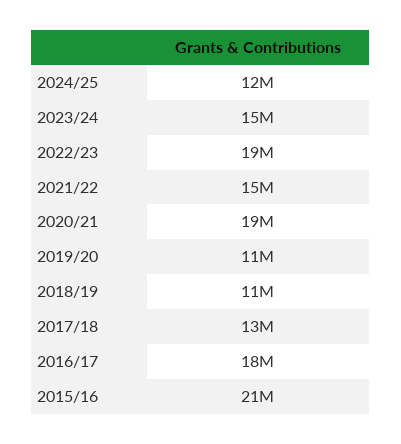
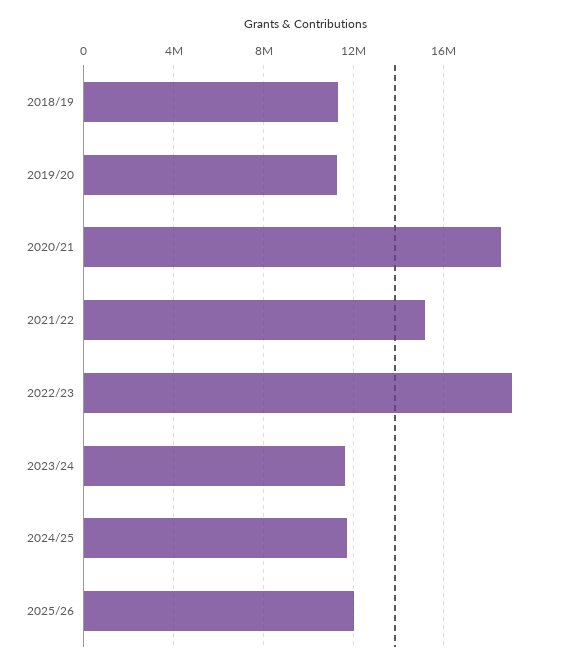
2023/24: 15000000 -> 11500000
2017/18: 13000000 -> none
2016/17: 18000000 -> none
2015/16: 21000000 -> none
2025/26: none -> 12000000

